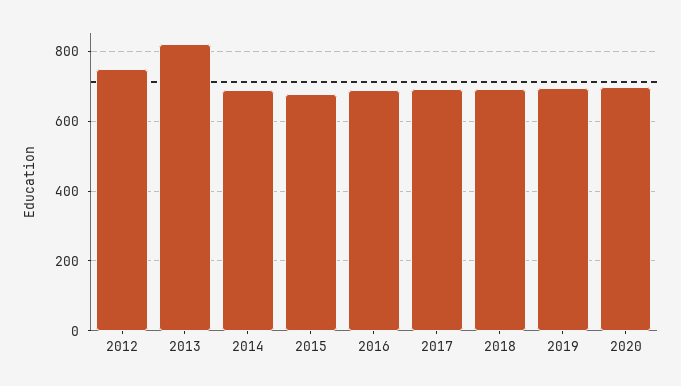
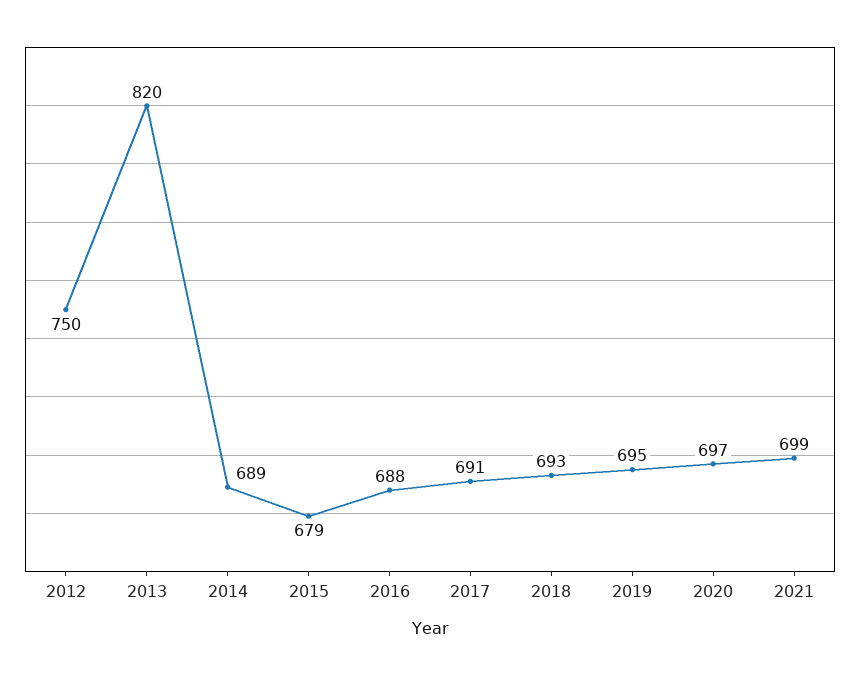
2021: none -> 699

